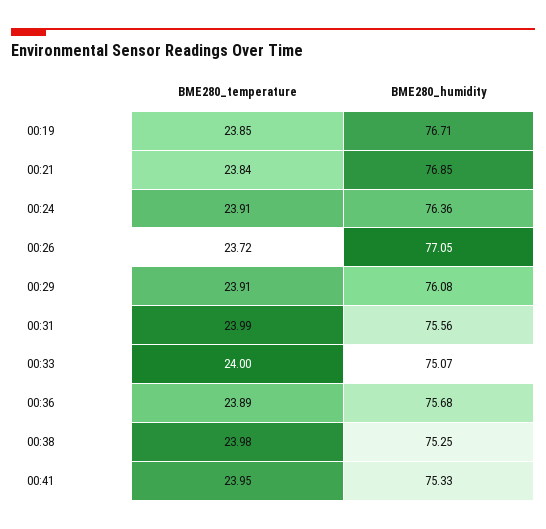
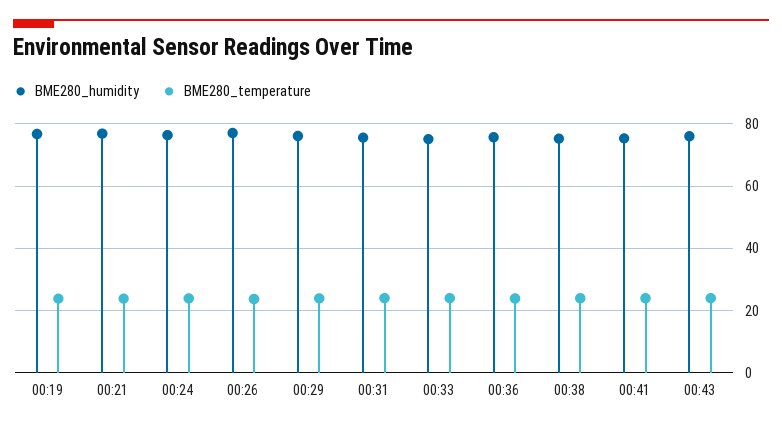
BME280_humidity, 00:43: none -> 76
BME280_temperature, 00:43: none -> 24

